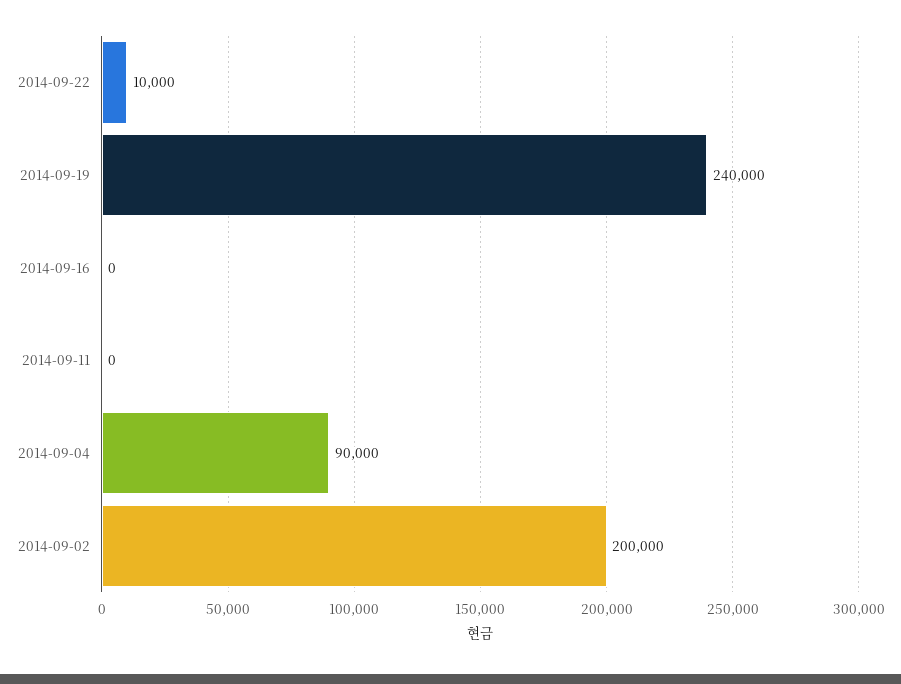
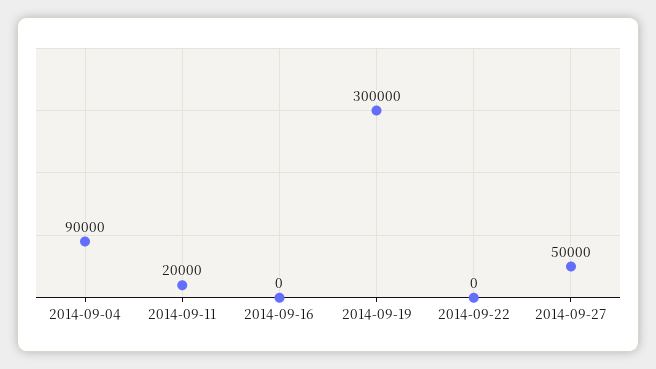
2014-09-22: 10000 -> 0
2014-09-19: 240000 -> 300000
2014-09-11: 0 -> 20000
2014-09-02: 200000 -> none
2014-09-27: none -> 50000

